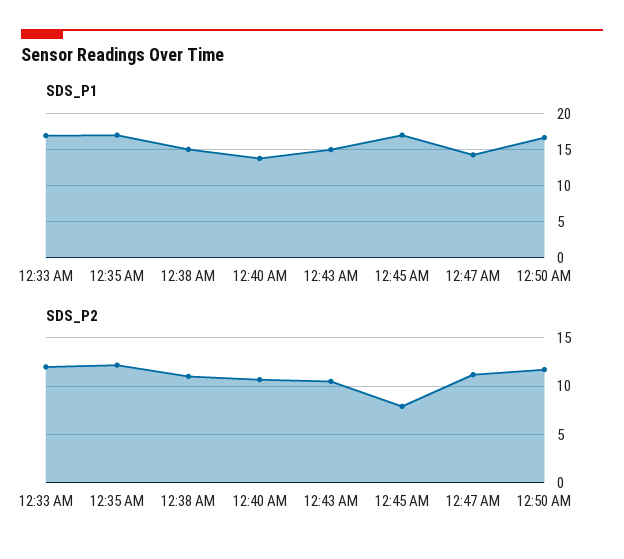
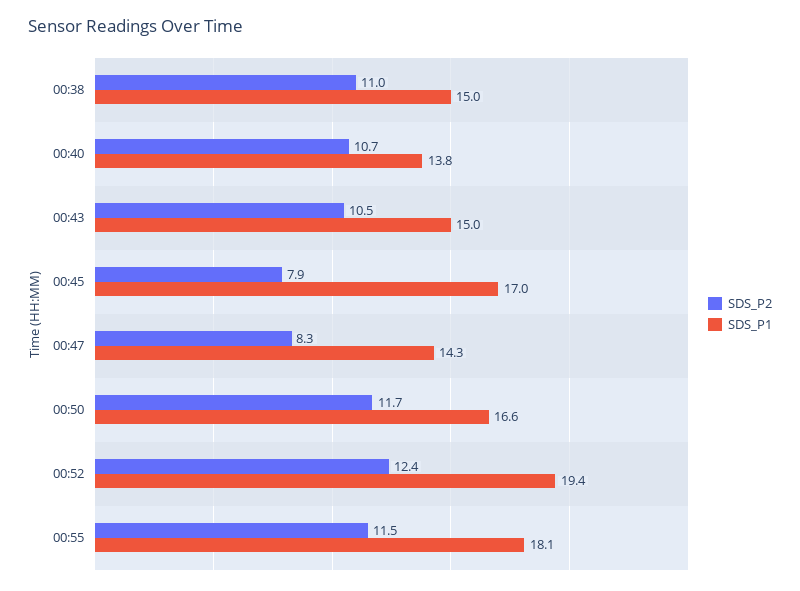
SDS_P1, 12:33 AM: 17 -> none
SDS_P1, 12:35 AM: 17 -> none
SDS_P2, 12:33 AM: 12 -> none
SDS_P2, 12:35 AM: 12 -> none
SDS_P2, 12:47 AM: 11 -> 8.3
SDS_P2, 00:52: none -> 12.4
SDS_P1, 00:52: none -> 19.4
SDS_P2, 00:55: none -> 11.5
SDS_P1, 00:55: none -> 18.1

